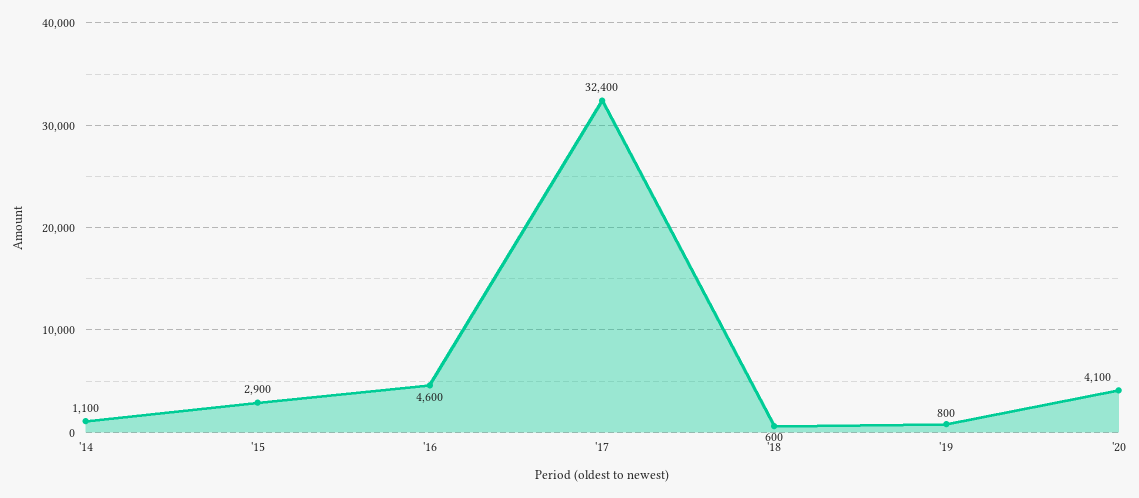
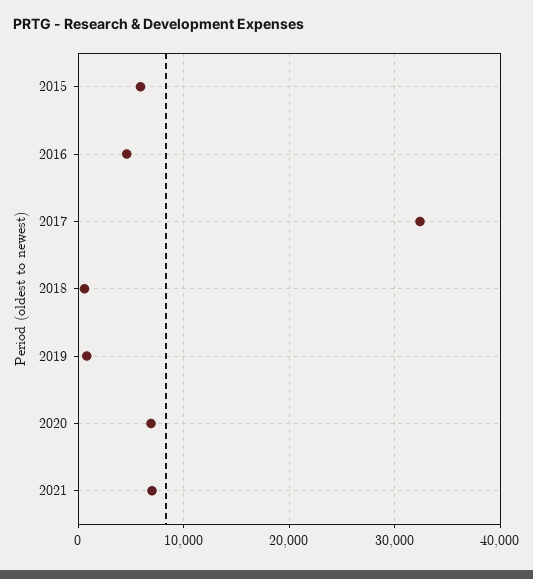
'14: 1100 -> none
'15: 2900 -> 6000
'20: 4100 -> 7000
2021: none -> 7000

